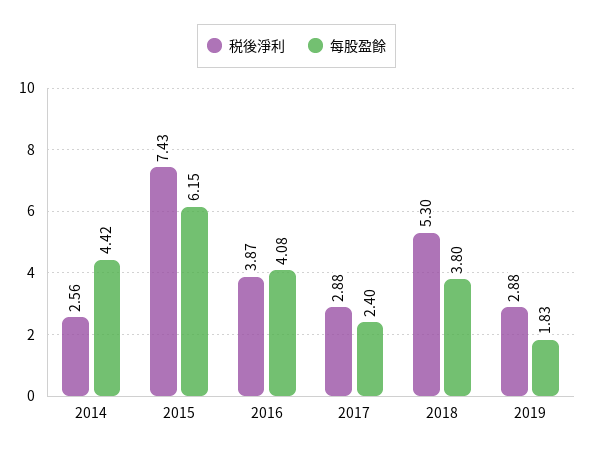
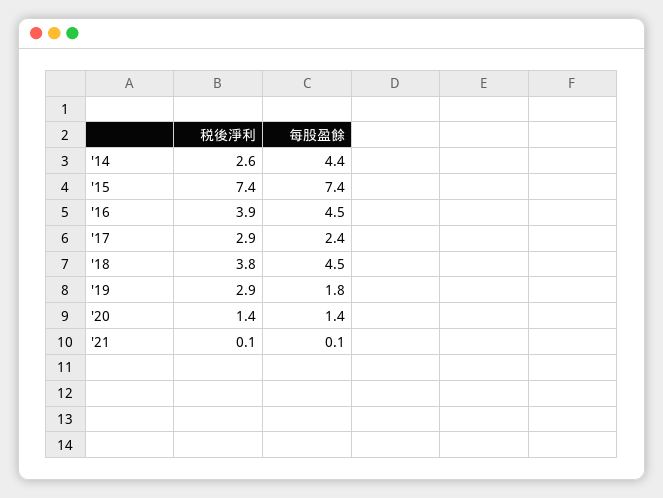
每股盈餘, 2015: 6.15 -> 7.4
每股盈餘, 2016: 4.08 -> 4.5
税後淨利, 2018: 5.3 -> 3.8
每股盈餘, 2018: 3.8 -> 4.5
税後淨利, '20: none -> 1.4
每股盈餘, '20: none -> 1.4
税後淨利, '21: none -> 0.1
每股盈餘, '21: none -> 0.1

